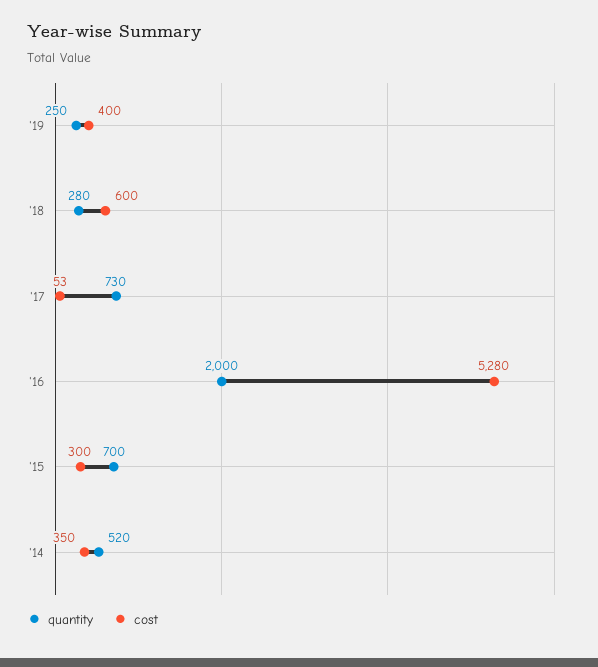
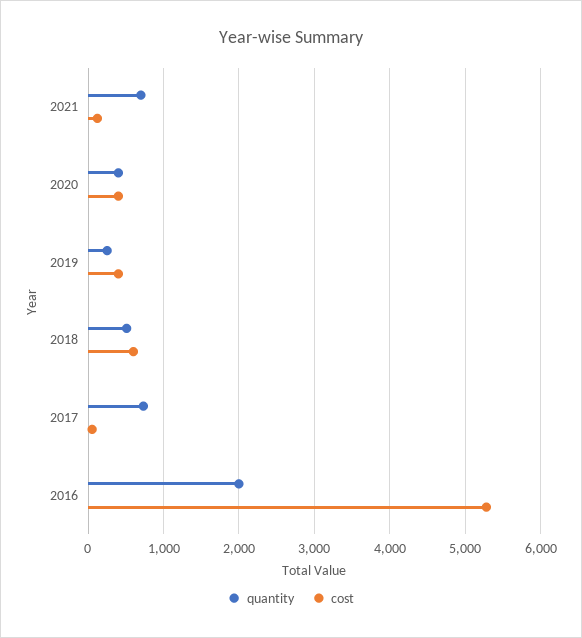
quantity, '18: 280 -> 500
quantity, '15: 700 -> none
cost, '15: 300 -> none
quantity, '14: 520 -> none
cost, '14: 350 -> none
quantity, 2021: none -> 700
cost, 2021: none -> 100
quantity, 2020: none -> 400
cost, 2020: none -> 400

